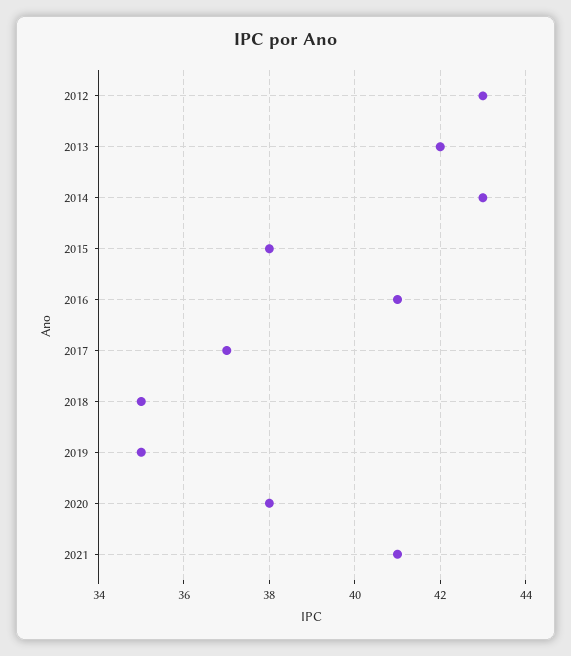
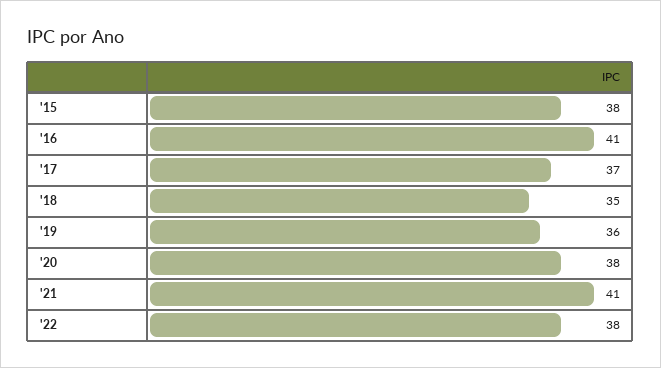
2012: 43 -> none
2013: 42 -> none
2014: 43 -> none
2019: 35 -> 36
'22: none -> 38

